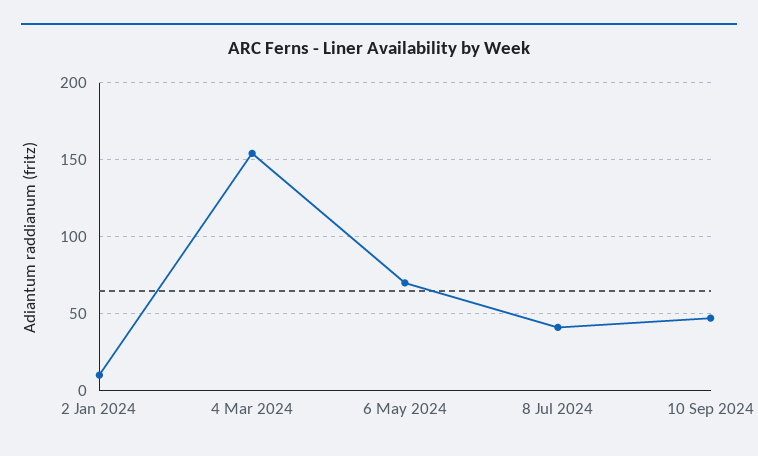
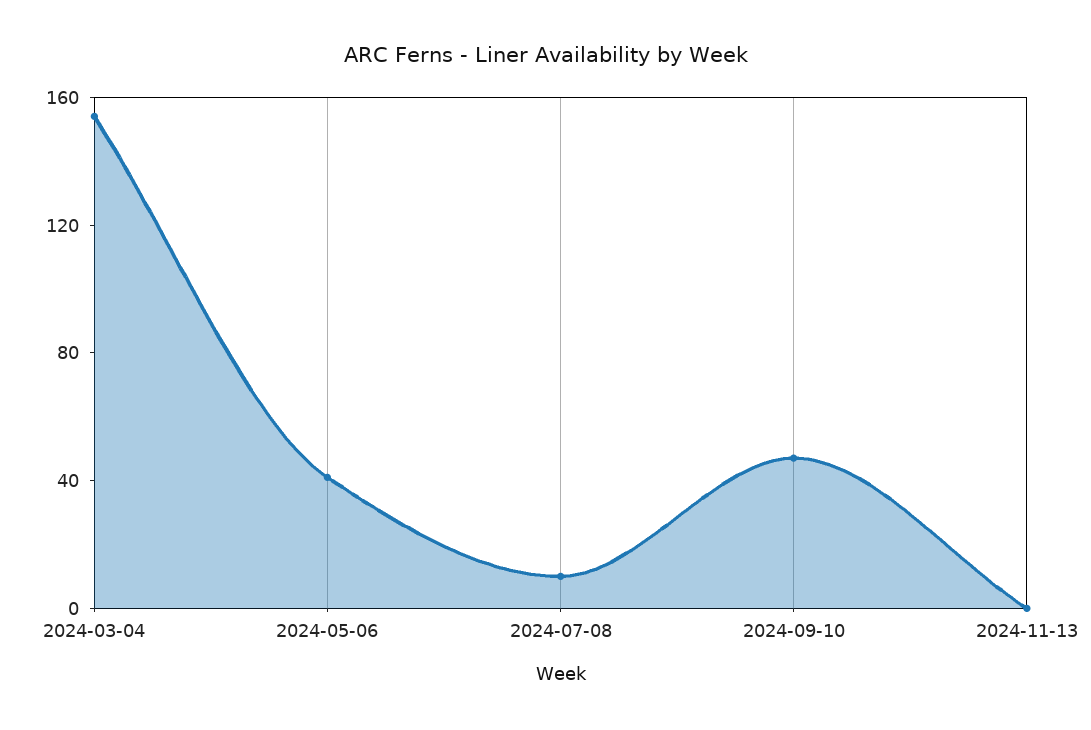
2 Jan 2024: 10 -> none
6 May 2024: 70 -> 40
8 Jul 2024: 40 -> 10
2024-11-13: none -> 0

